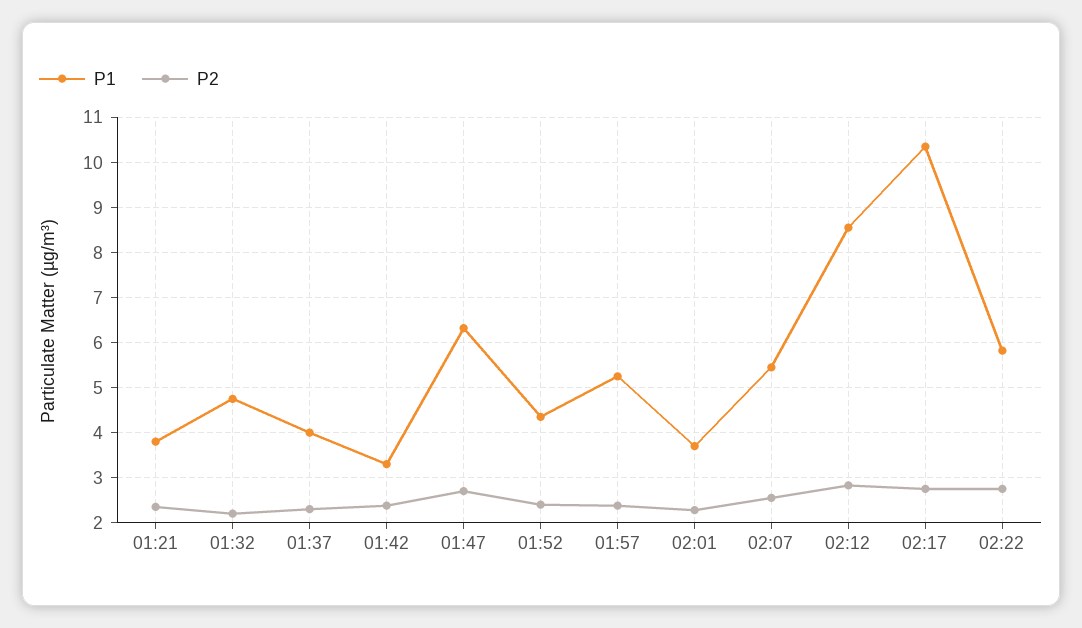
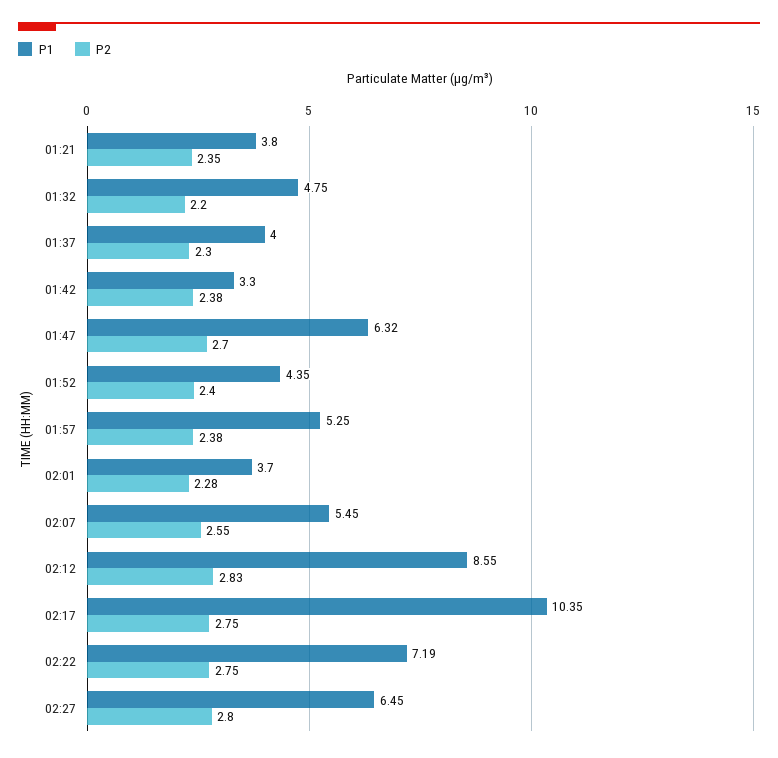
P1, 02:22: 5.8 -> 7.19
P1, 02:27: none -> 6.45
P2, 02:27: none -> 2.8

